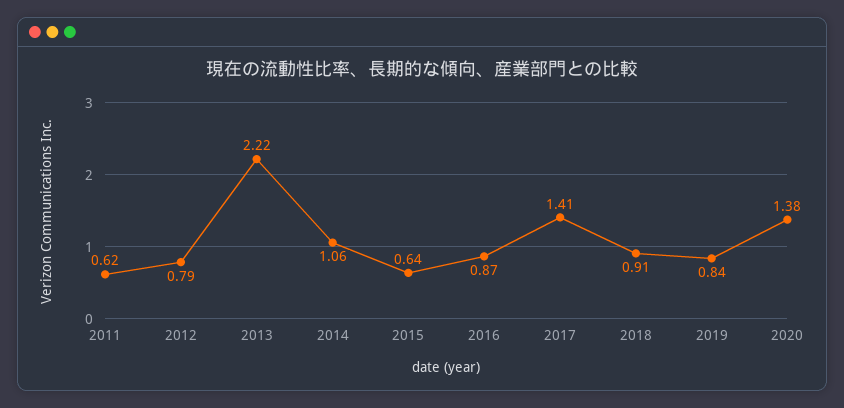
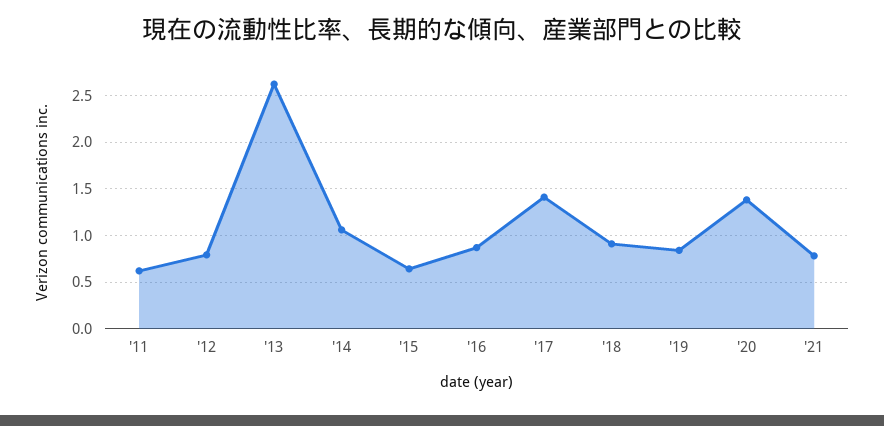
2013: 2.22 -> 2.6
'21: none -> 0.8

